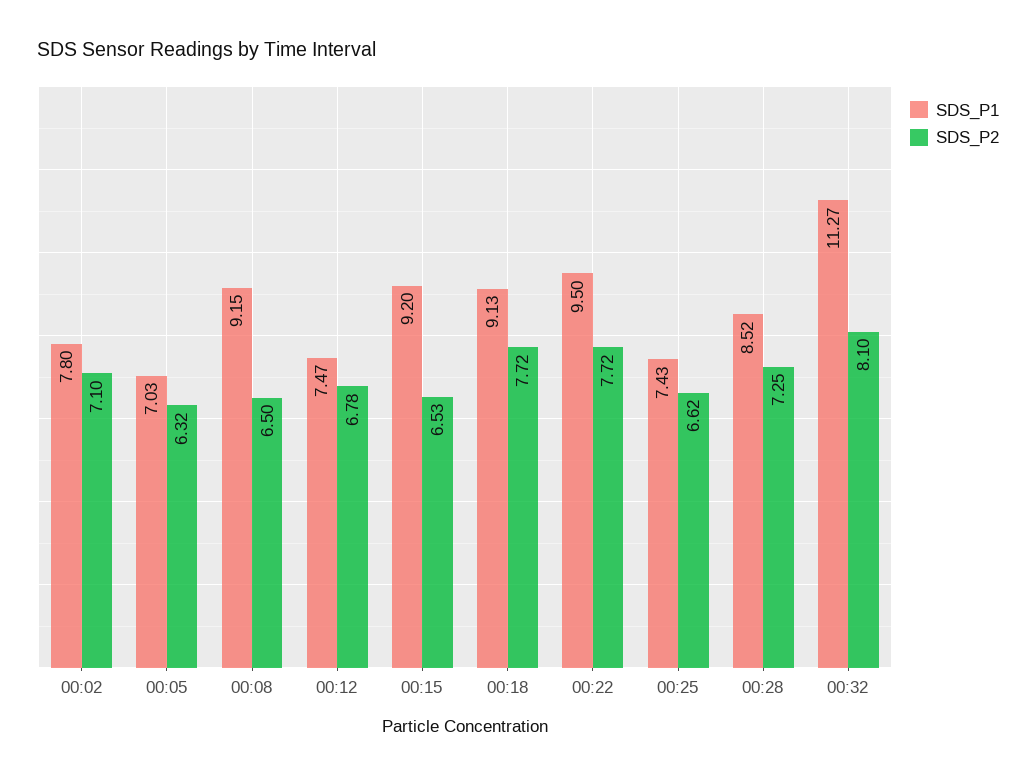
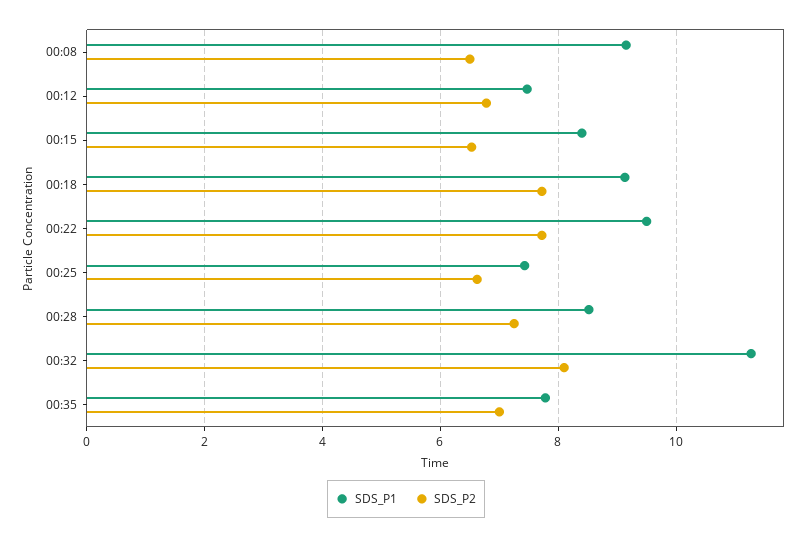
SDS_P1, 00:02: 7.8 -> none
SDS_P2, 00:02: 7.1 -> none
SDS_P1, 00:05: 7.03 -> none
SDS_P2, 00:05: 6.32 -> none
SDS_P1, 00:15: 9.2 -> 8.4
SDS_P1, 00:35: none -> 7.8
SDS_P2, 00:35: none -> 7

